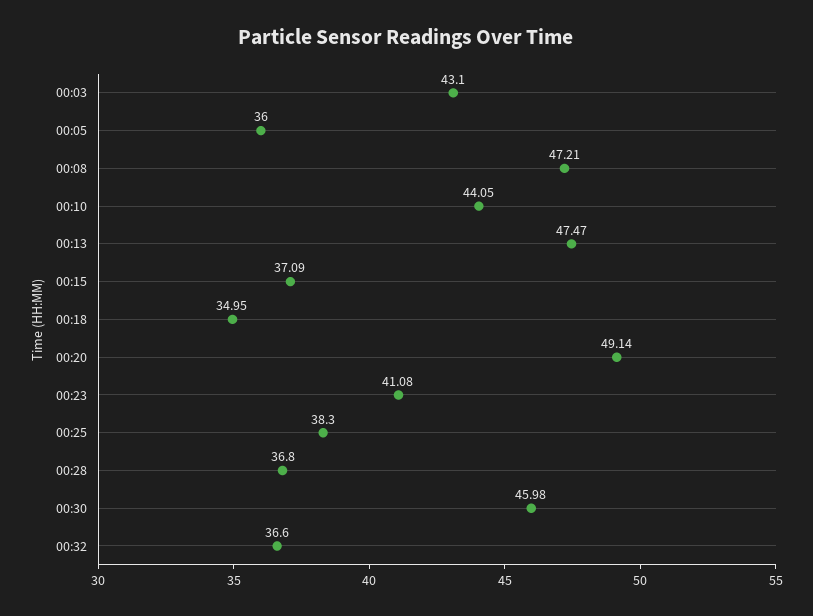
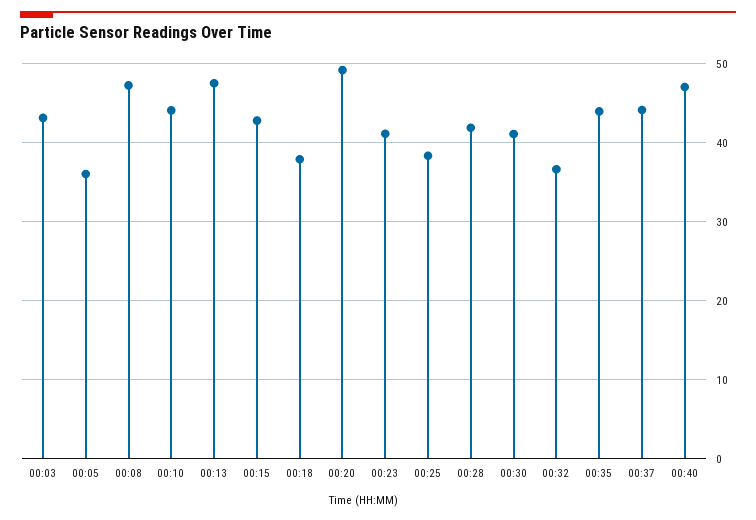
00:15: 37.09 -> 43
00:18: 34.95 -> 38
00:28: 36.8 -> 42
00:30: 45.98 -> 41
00:35: none -> 44
00:37: none -> 44
00:40: none -> 47

